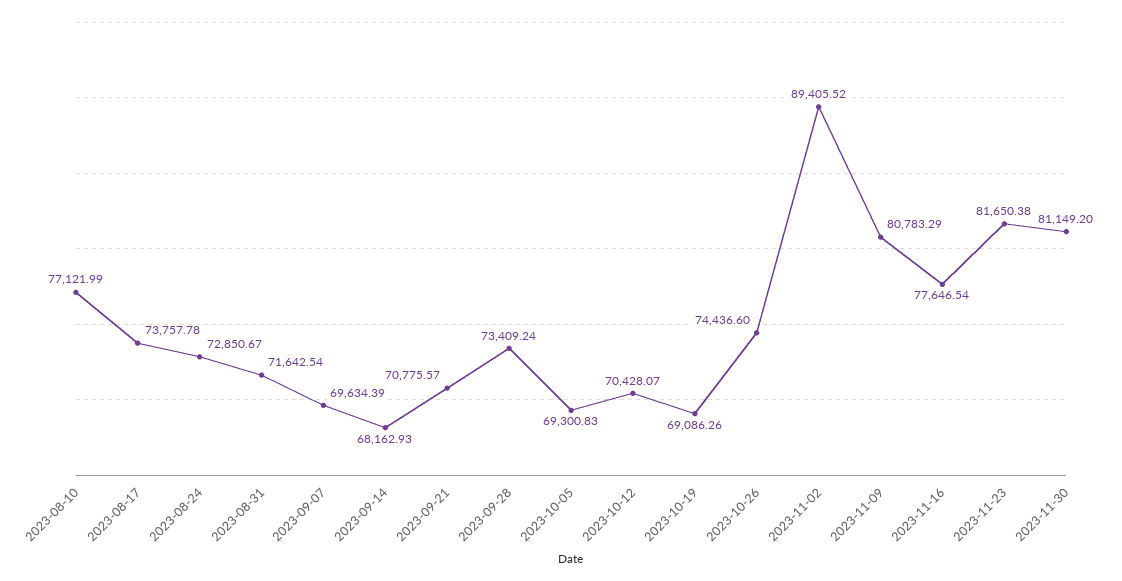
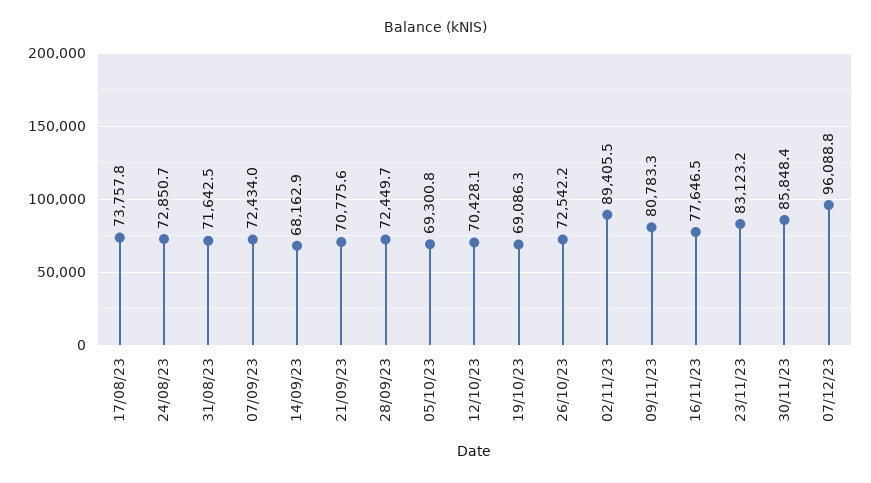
2023-08-10: 77121.99 -> none
2023-09-07: 69634.39 -> 72434
2023-09-28: 73409.24 -> 72449.7
2023-10-26: 74436.6 -> 72542.2
2023-11-23: 81650.38 -> 83123.2
2023-11-30: 81149.2 -> 85848.4
07/12/23: none -> 96088.8

